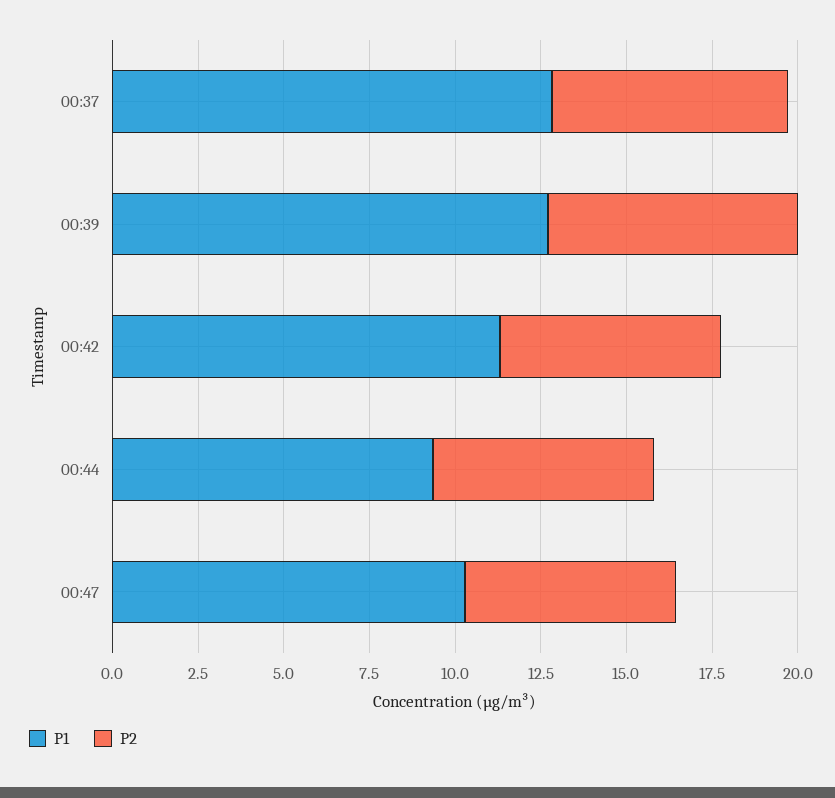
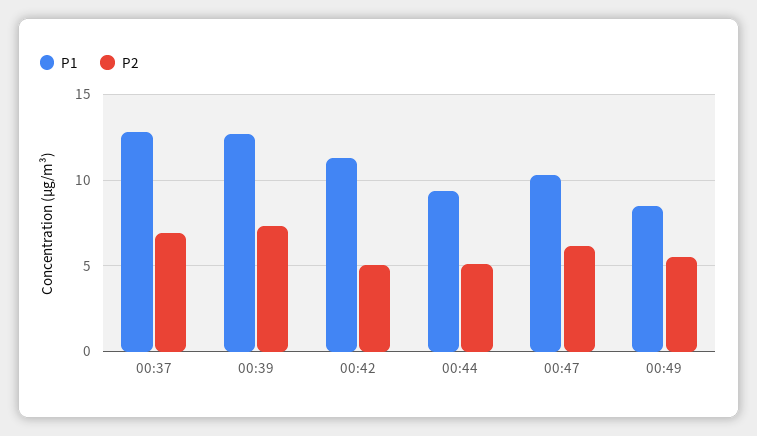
P2, 00:42: 6.5 -> 5
P2, 00:44: 6.5 -> 5
P1, 00:49: none -> 8.5
P2, 00:49: none -> 5.5

